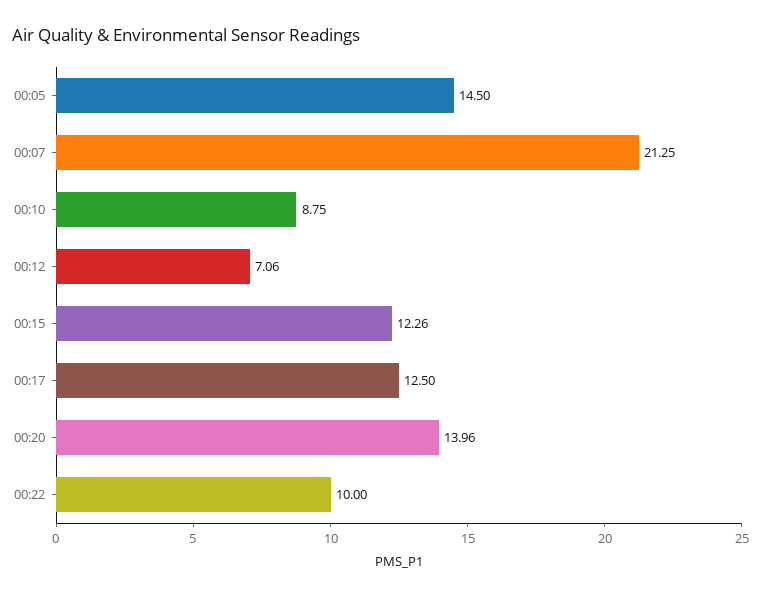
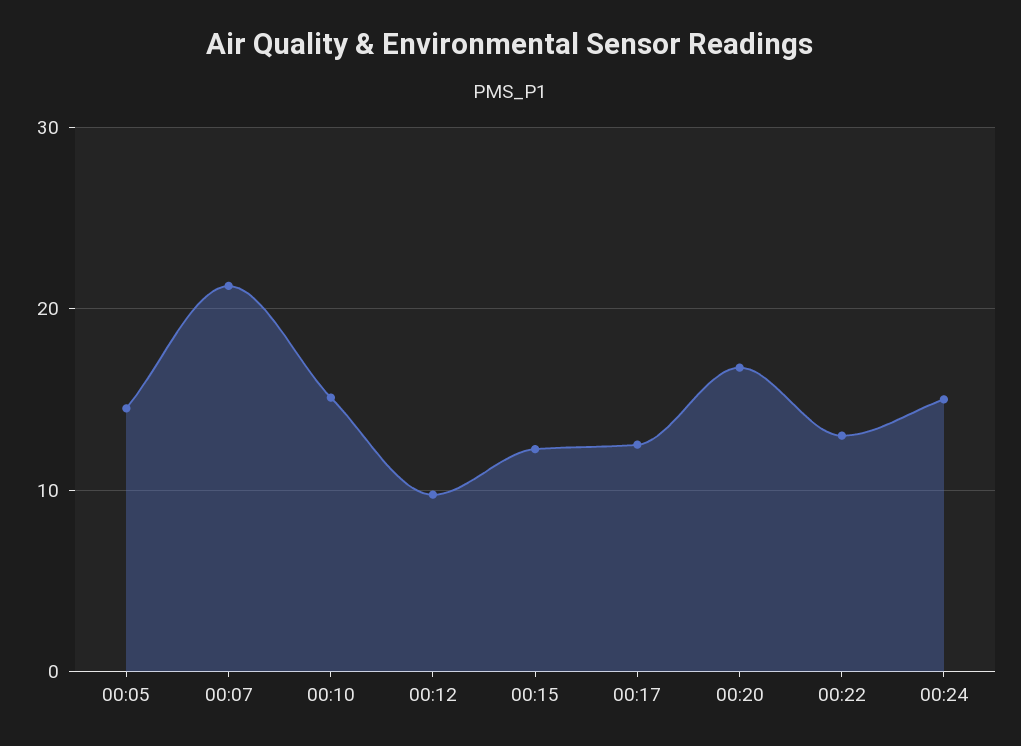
00:10: 8.75 -> 15
00:12: 7.06 -> 10
00:20: 13.96 -> 17
00:22: 10 -> 13
00:24: none -> 15

